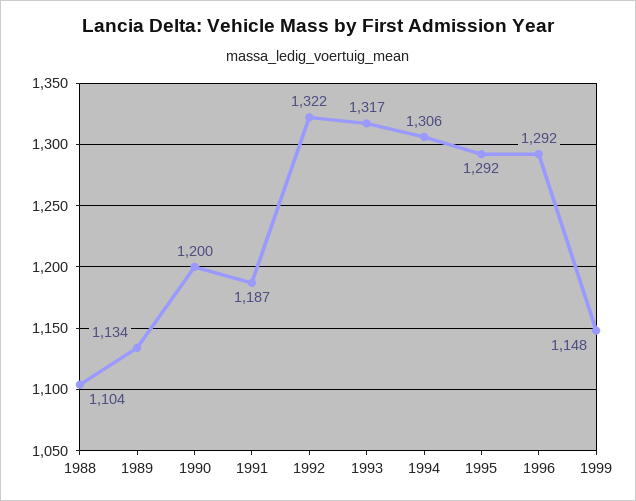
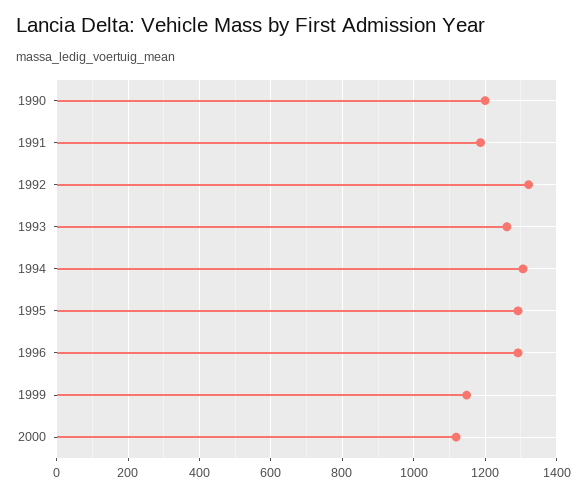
1988: 1104 -> none
1989: 1134 -> none
1993: 1317 -> 1260
2000: none -> 1120

